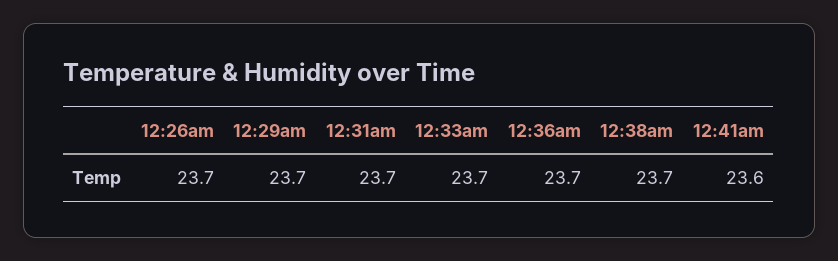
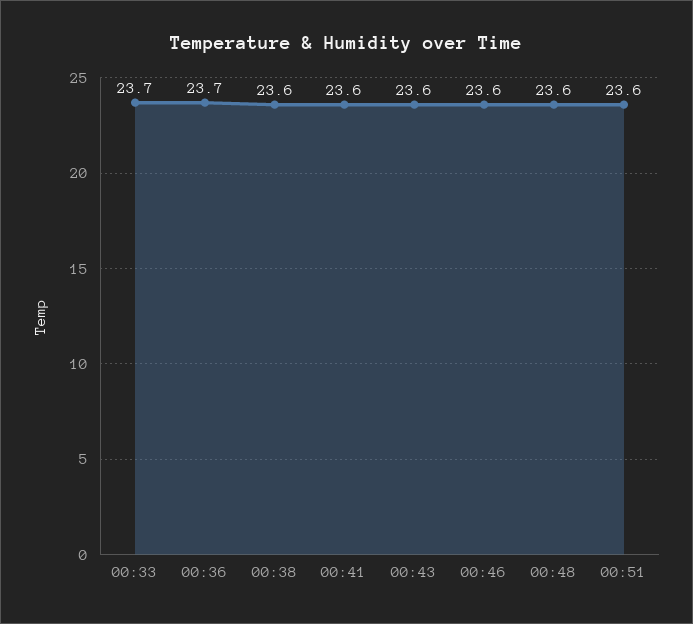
12:26am: 23.7 -> none
12:29am: 23.7 -> none
12:31am: 23.7 -> none
12:38am: 23.7 -> 23.6
00:43: none -> 23.6
00:46: none -> 23.6
00:48: none -> 23.6
00:51: none -> 23.6

